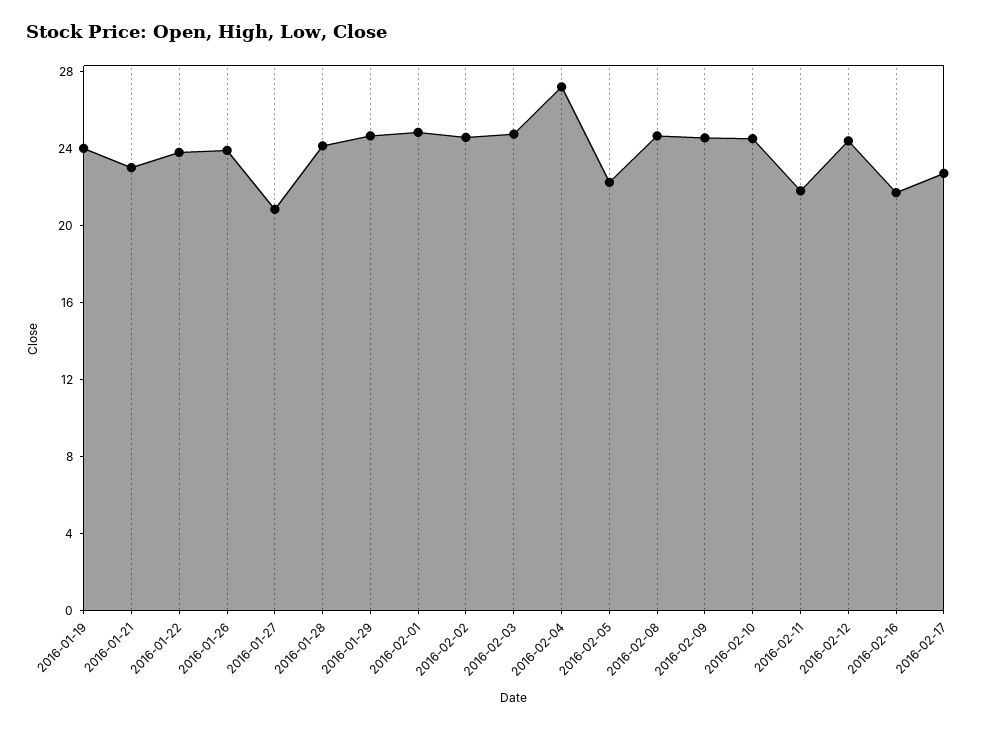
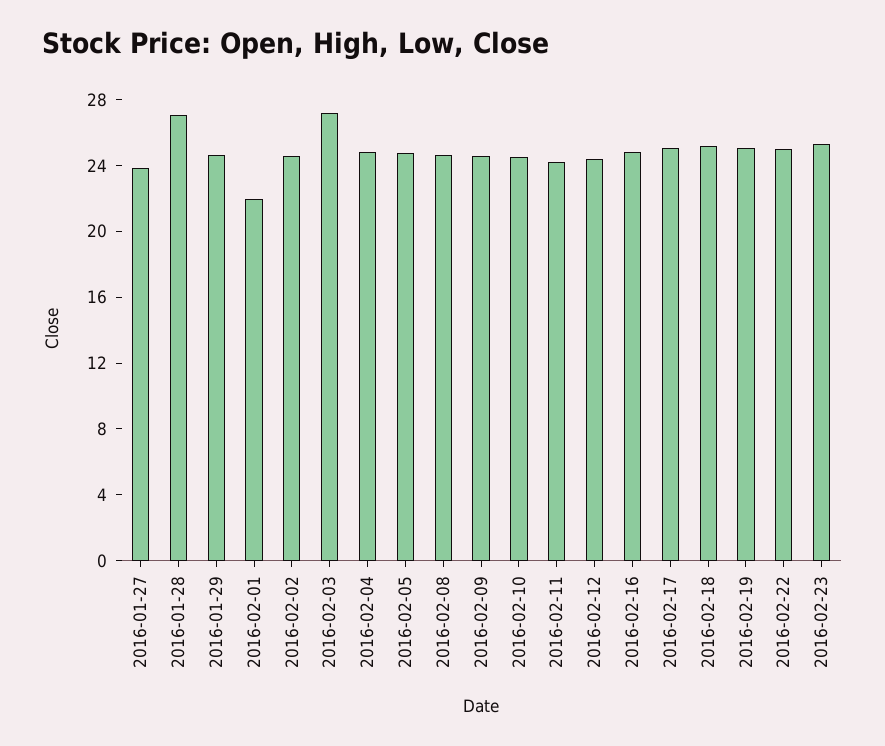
2016-01-19: 24 -> none
2016-01-21: 23 -> none
2016-01-22: 24 -> none
2016-01-26: 24 -> none
2016-01-27: 21 -> 24
2016-01-28: 24 -> 27
2016-02-01: 25 -> 22
2016-02-03: 25 -> 27
2016-02-04: 27 -> 25
2016-02-05: 22 -> 25
2016-02-11: 22 -> 24
2016-02-16: 22 -> 25
2016-02-17: 23 -> 25
2016-02-18: none -> 25
2016-02-19: none -> 25
2016-02-22: none -> 25
2016-02-23: none -> 25

